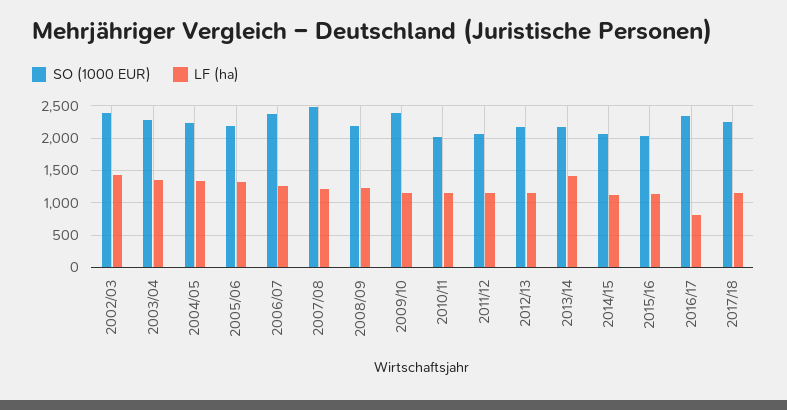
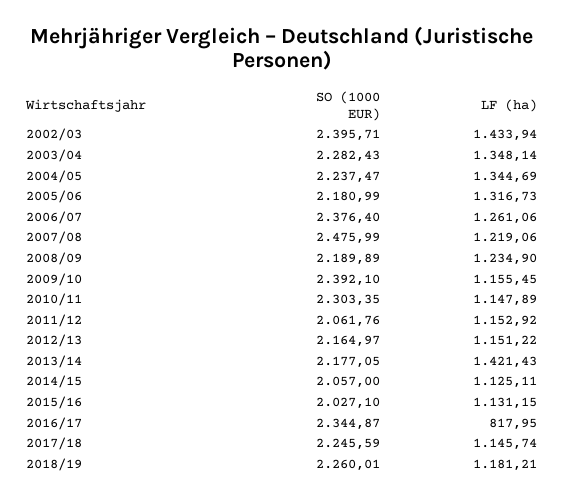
SO (1000 EUR), 2010/11: 2000 -> 2303.35
SO (1000 EUR), 2018/19: none -> 2260.01
LF (ha), 2018/19: none -> 1181.21

